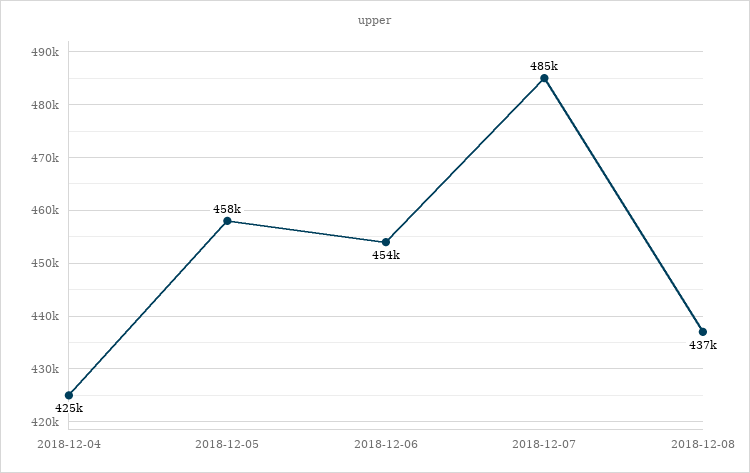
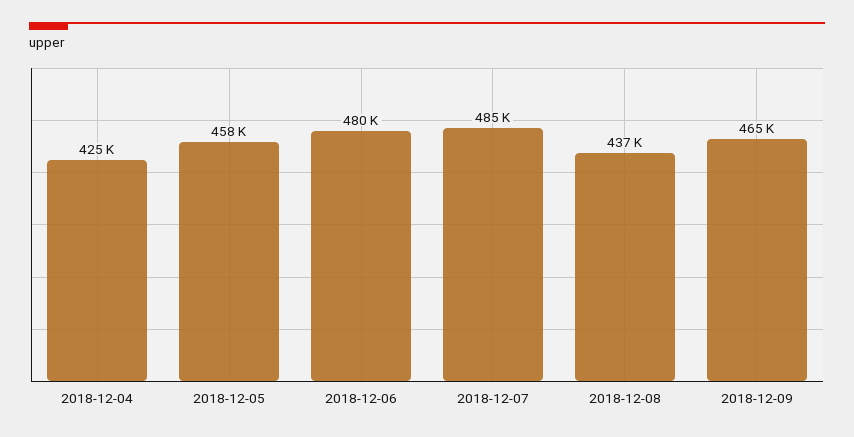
2018-12-06: 454000 -> 480000
2018-12-09: none -> 465000

